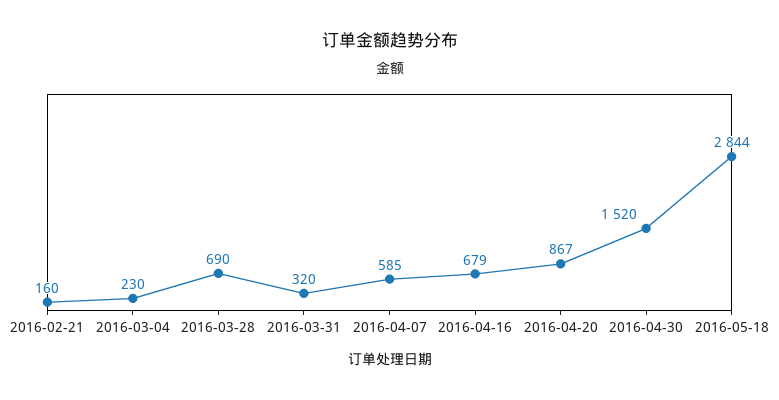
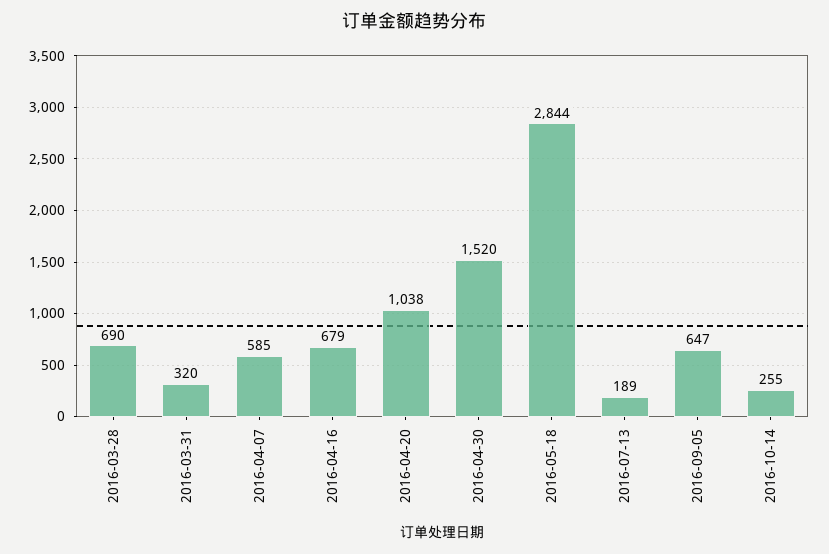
2016-02-21: 160 -> none
2016-03-04: 230 -> none
2016-04-20: 867 -> 1038
2016-07-13: none -> 189
2016-09-05: none -> 647
2016-10-14: none -> 255

